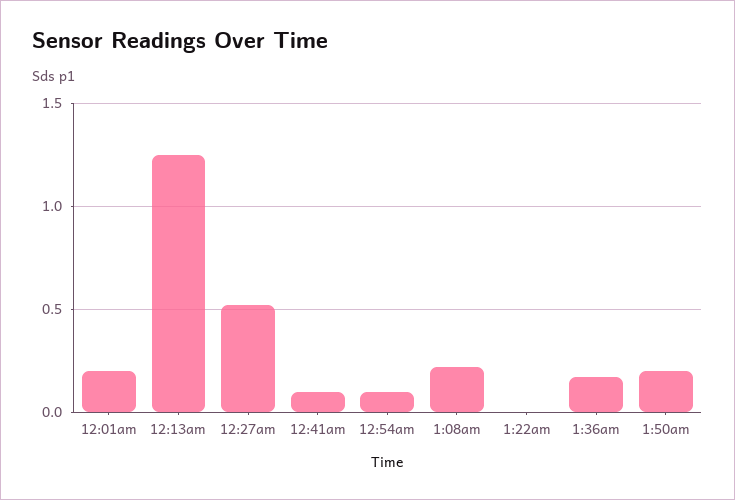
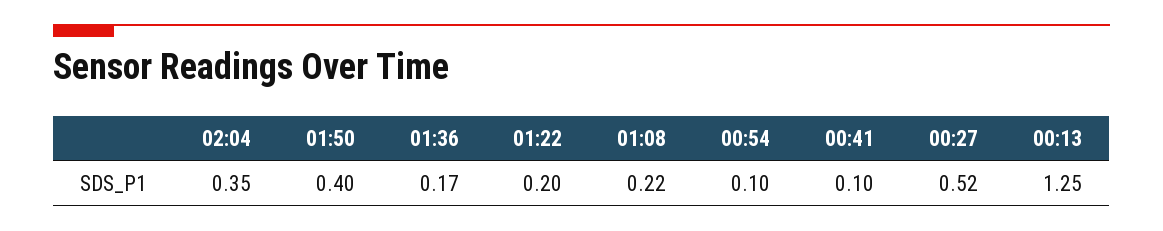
12:01am: 0.2 -> none
1:22am: 0 -> 0.2
1:50am: 0.2 -> 0.4
02:04: none -> 0.35

